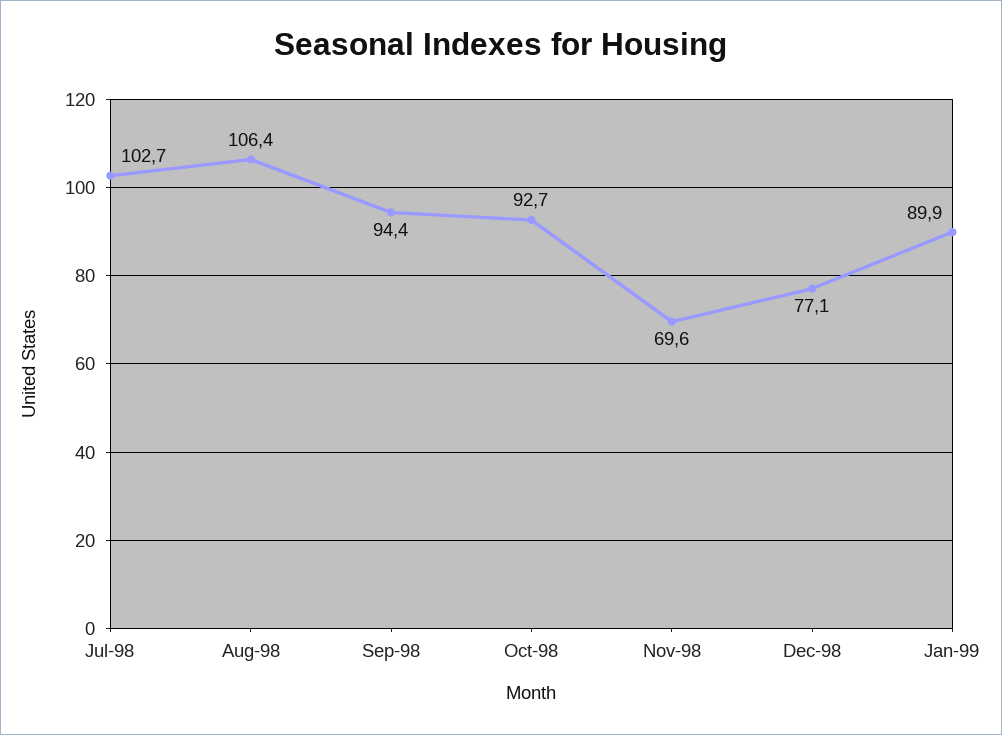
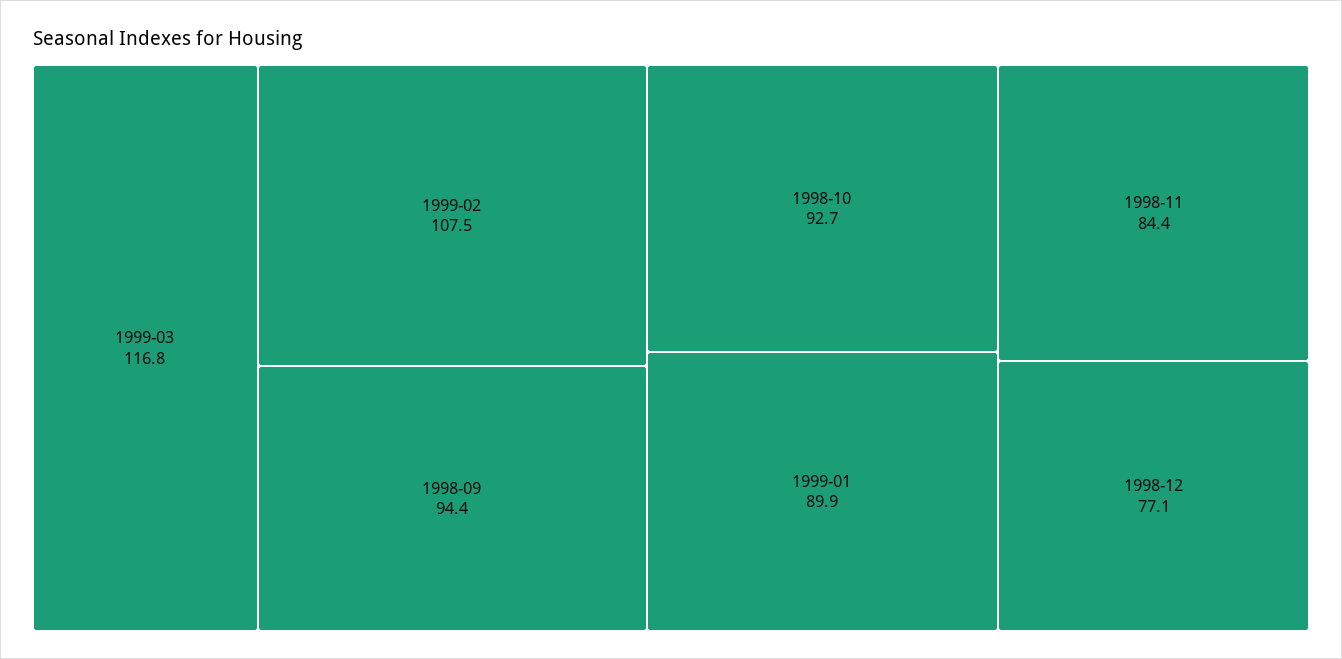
Jul-98: 102.7 -> none
Aug-98: 106.4 -> none
Nov-98: 69.6 -> 84.4
1999-03: none -> 116.8
1999-02: none -> 107.5

